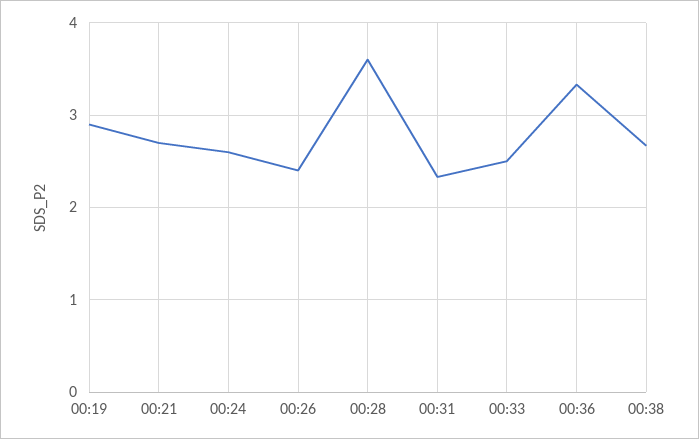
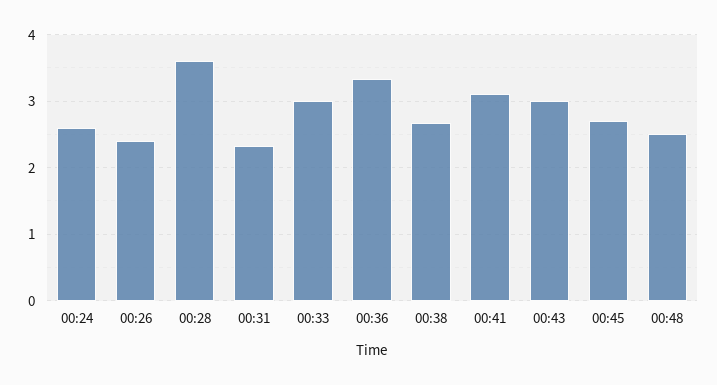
00:19: 2.9 -> none
00:21: 2.7 -> none
00:33: 2.5 -> 3
00:41: none -> 3.1
00:43: none -> 3
00:45: none -> 2.7
00:48: none -> 2.5

